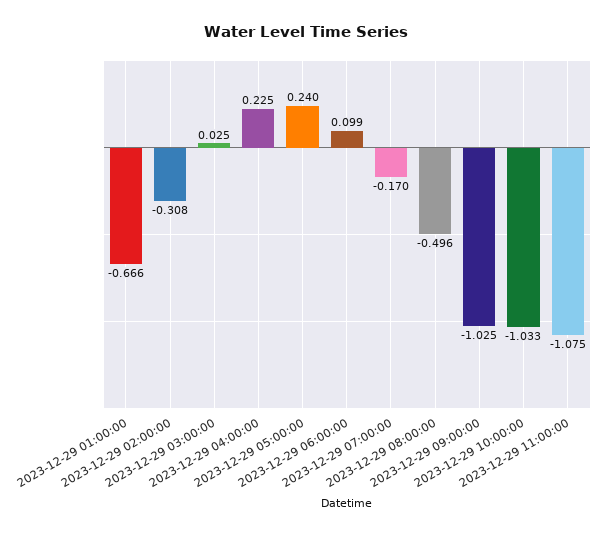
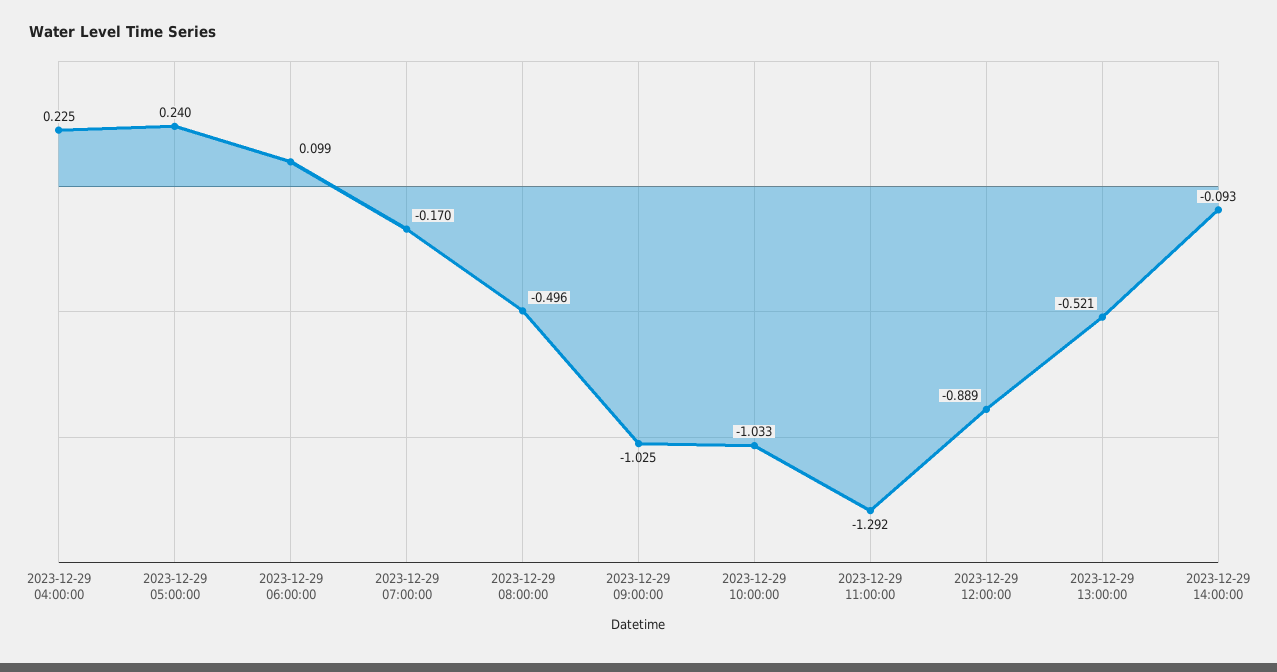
2023-12-29 01:00:00: -0.666 -> none
2023-12-29 02:00:00: -0.308 -> none
2023-12-29 03:00:00: 0.025 -> none
2023-12-29 11:00:00: -1.075 -> -1.292
2023-12-29 12:00:00: none -> -0.889
2023-12-29 13:00:00: none -> -0.521
2023-12-29 14:00:00: none -> -0.093

